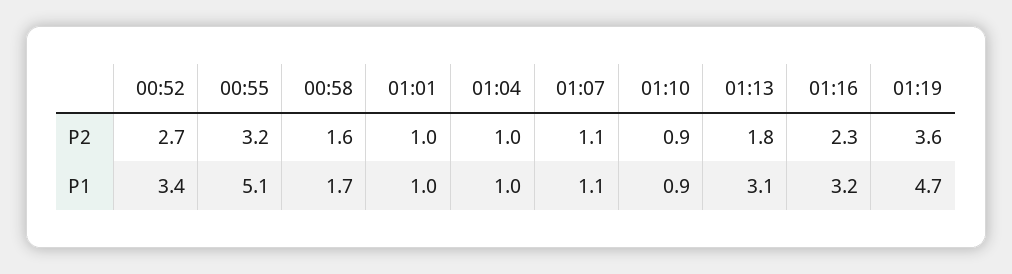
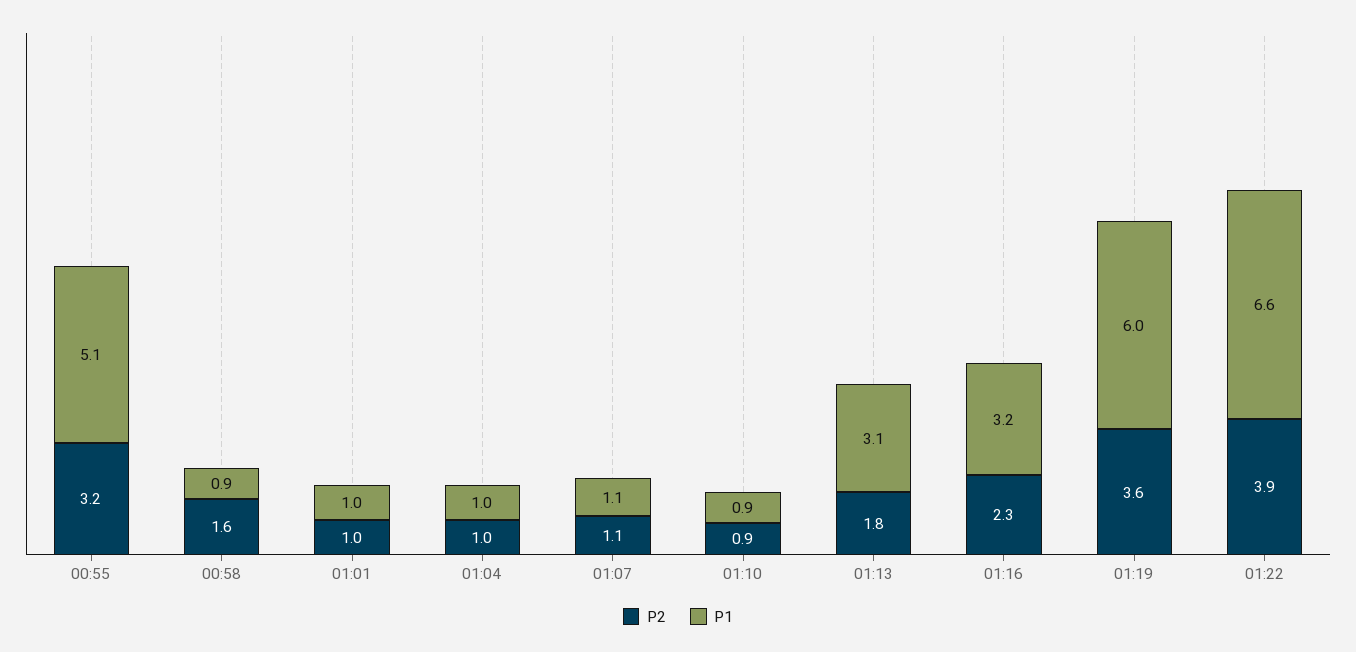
P2, 00:52: 2.7 -> none
P1, 00:52: 3.4 -> none
P1, 00:58: 1.7 -> 0.9
P1, 01:19: 4.7 -> 6
P2, 01:22: none -> 3.9
P1, 01:22: none -> 6.6

